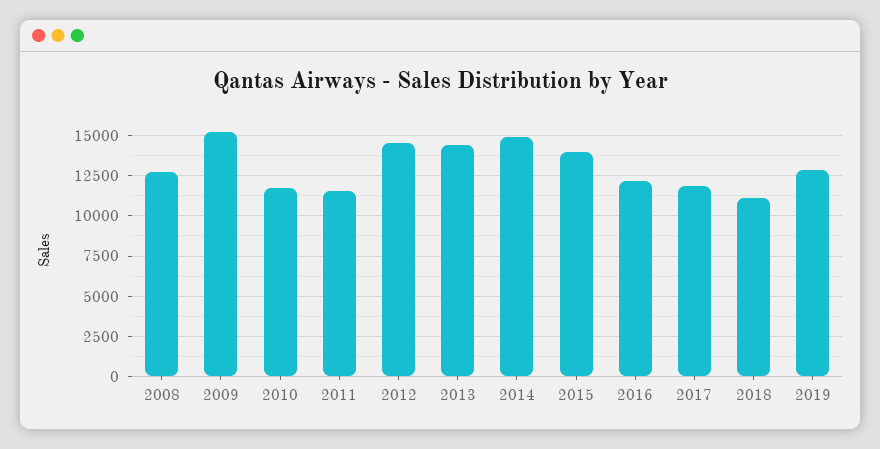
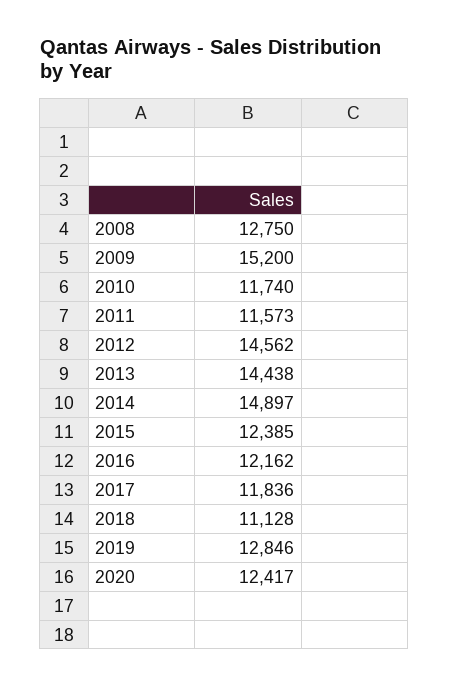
2015: 14000 -> 12385
2020: none -> 12417

